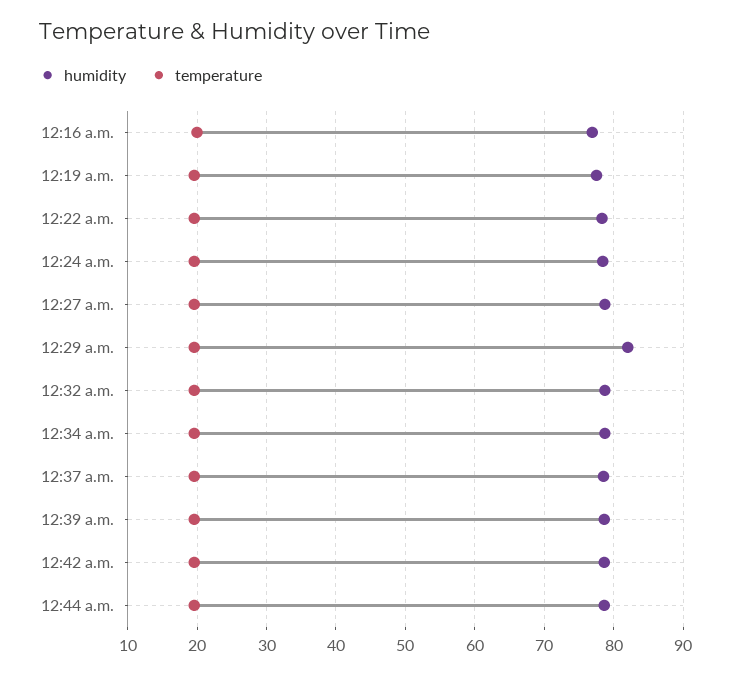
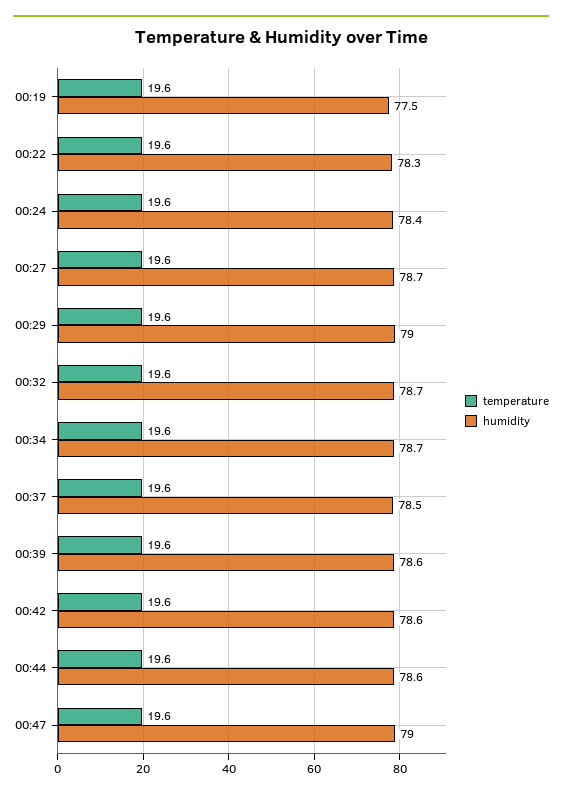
humidity, 12:16 a.m.: 77 -> none
temperature, 12:16 a.m.: 20 -> none
humidity, 12:29 a.m.: 82 -> 79
temperature, 00:47: none -> 19.6
humidity, 00:47: none -> 79

